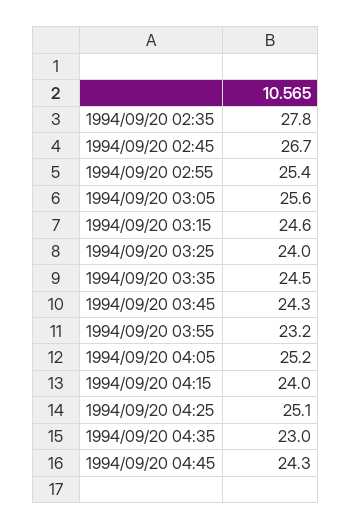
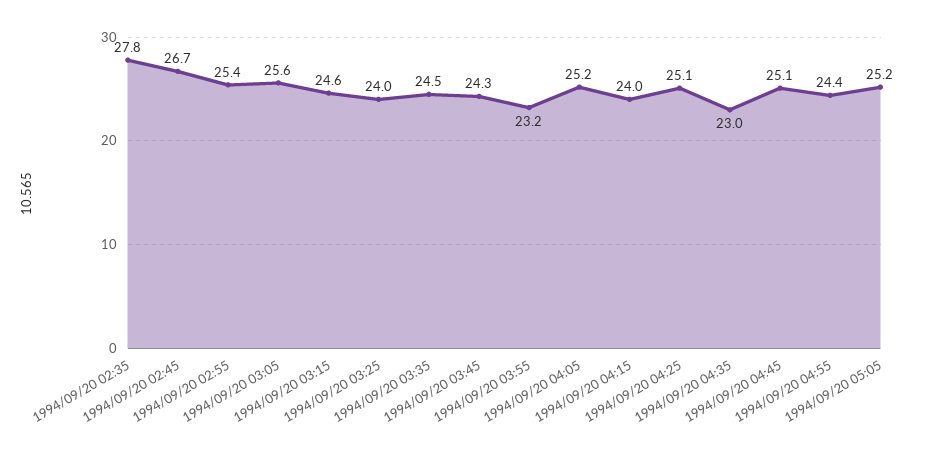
1994/09/20 04:45: 24.3 -> 25.1
1994/09/20 04:55: none -> 24.4
1994/09/20 05:05: none -> 25.2

